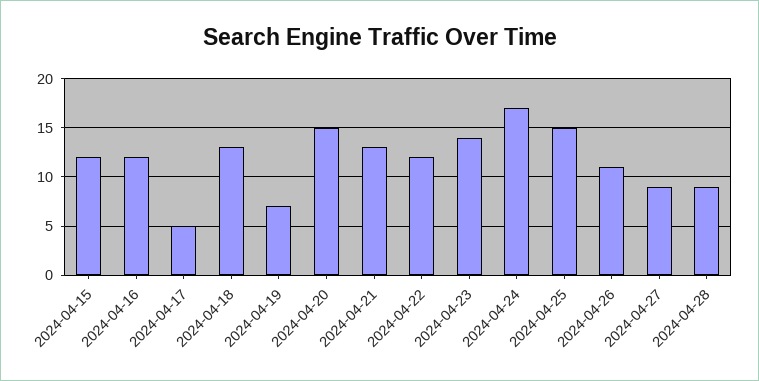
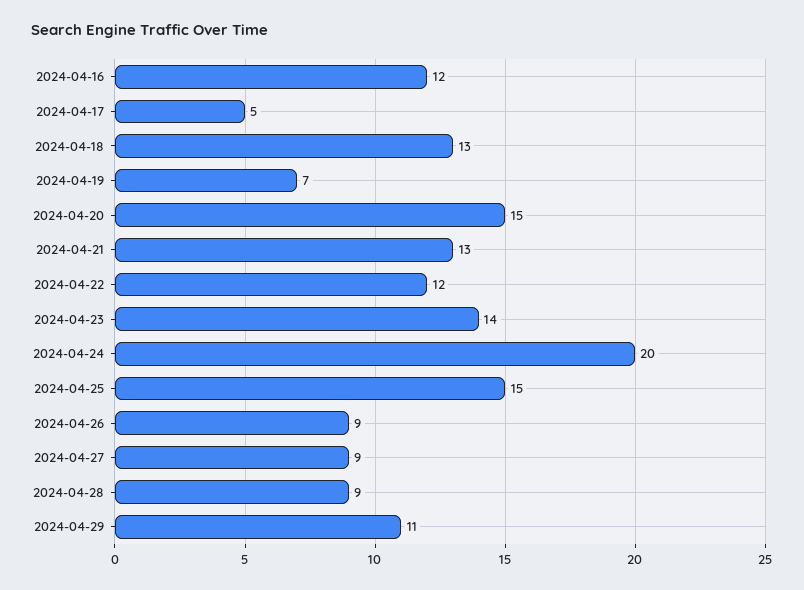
2024-04-15: 12 -> none
2024-04-24: 17 -> 20
2024-04-26: 11 -> 9
2024-04-29: none -> 11

